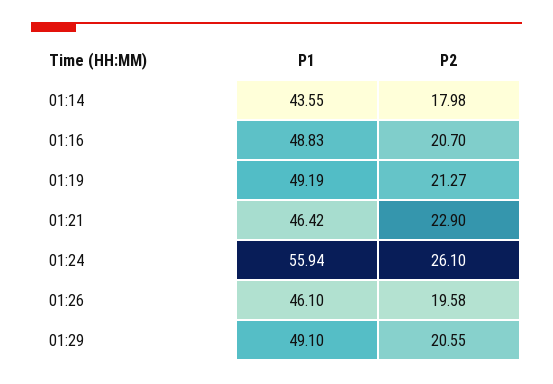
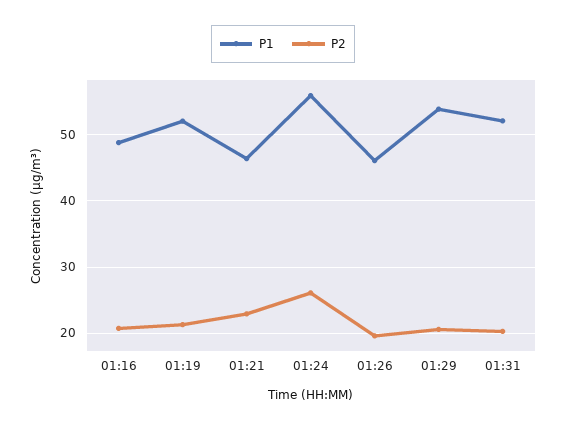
P1, 01:14: 43.55 -> none
P2, 01:14: 17.98 -> none
P1, 01:19: 49.19 -> 52
P1, 01:29: 49.1 -> 54
P1, 01:31: none -> 52
P2, 01:31: none -> 20

